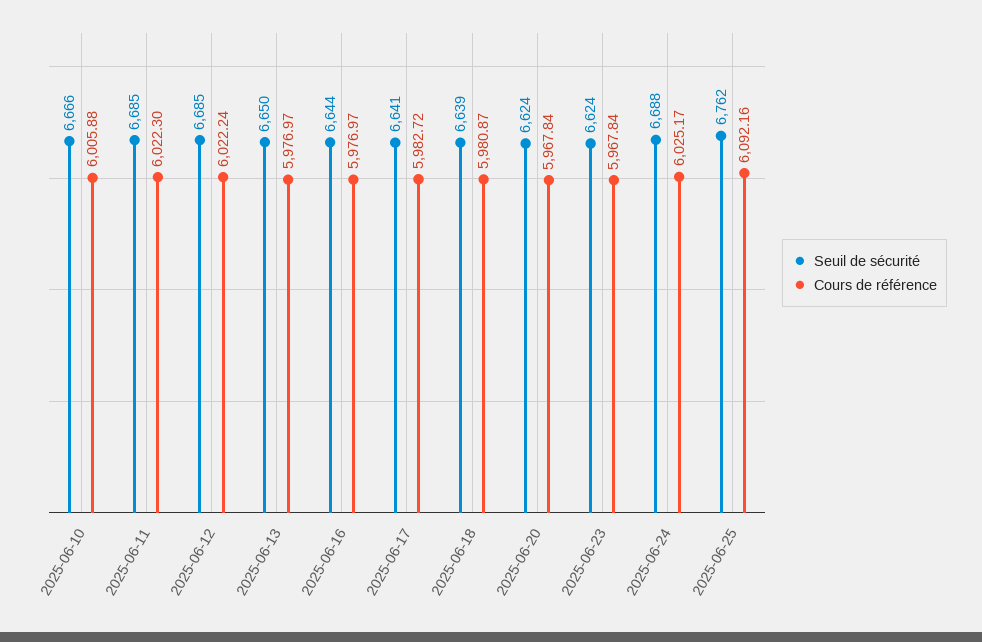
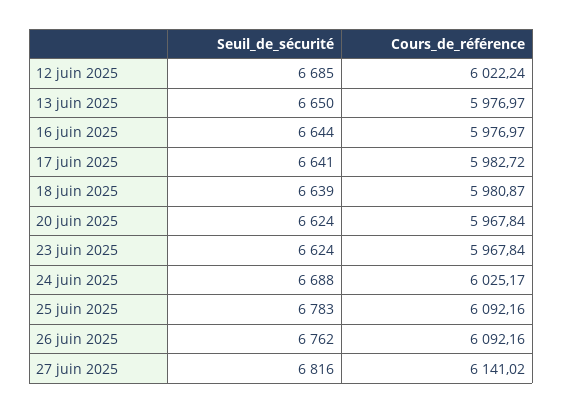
Seuil de sécurité, 2025-06-10: 6666 -> none
Cours de référence, 2025-06-10: 6005.88 -> none
Seuil de sécurité, 2025-06-11: 6685 -> none
Cours de référence, 2025-06-11: 6022.3 -> none
Seuil de sécurité, 2025-06-25: 6762 -> 6783
Seuil de sécurité, 26 juin 2025: none -> 6762
Cours de référence, 26 juin 2025: none -> 6092.16
Seuil de sécurité, 27 juin 2025: none -> 6816
Cours de référence, 27 juin 2025: none -> 6141.02

